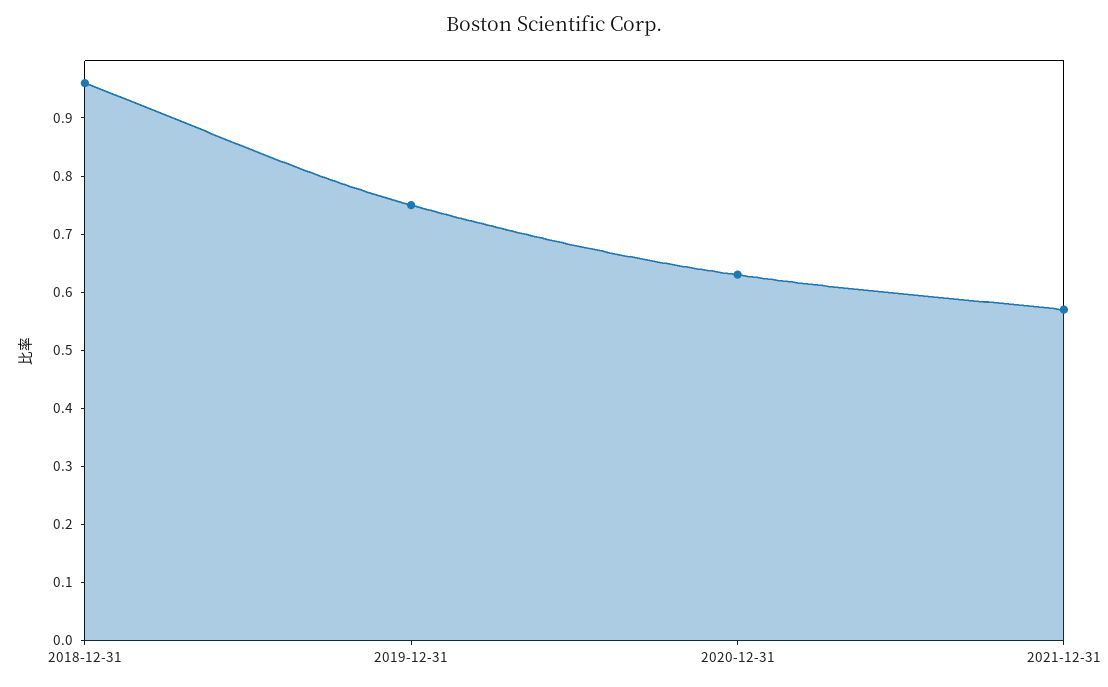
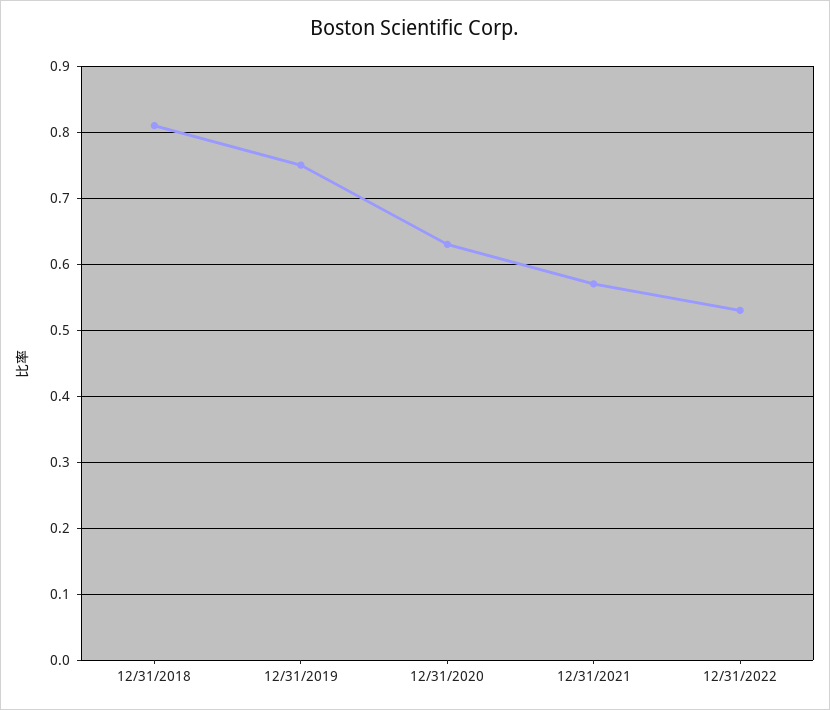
2018-12-31: 0.95 -> 0.81
12/31/2022: none -> 0.53

